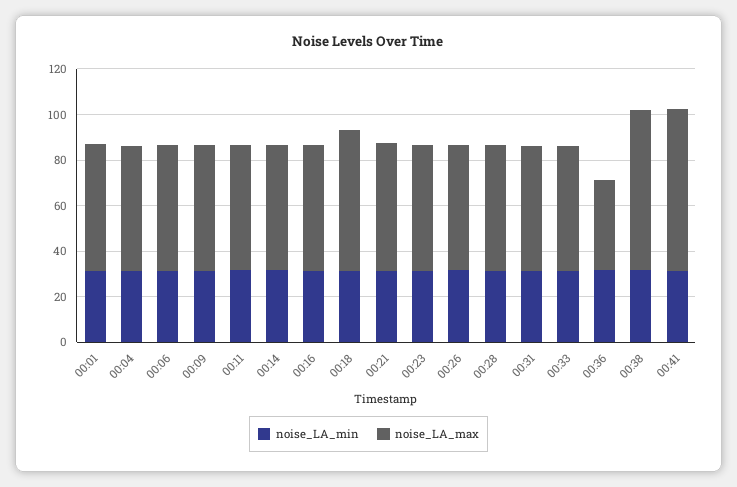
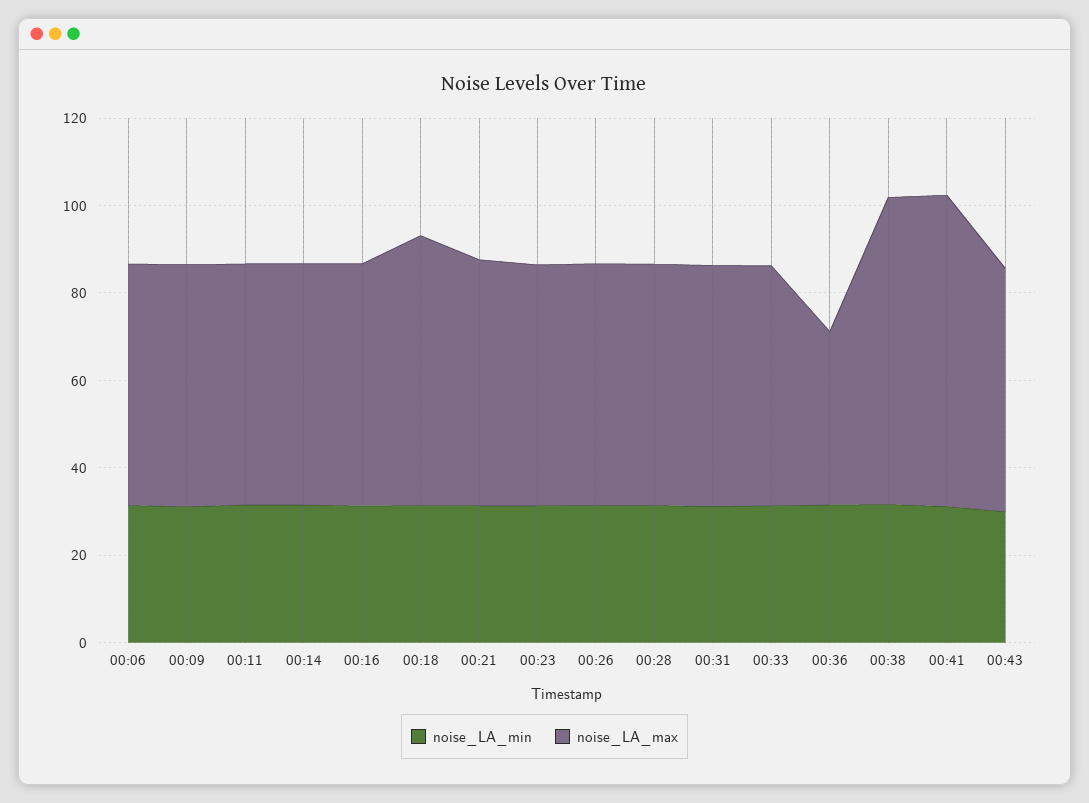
noise_LA_min, 00:01: 30 -> none
noise_LA_max, 00:01: 55 -> none
noise_LA_min, 00:04: 30 -> none
noise_LA_max, 00:04: 55 -> none
noise_LA_min, 00:43: none -> 30
noise_LA_max, 00:43: none -> 55

